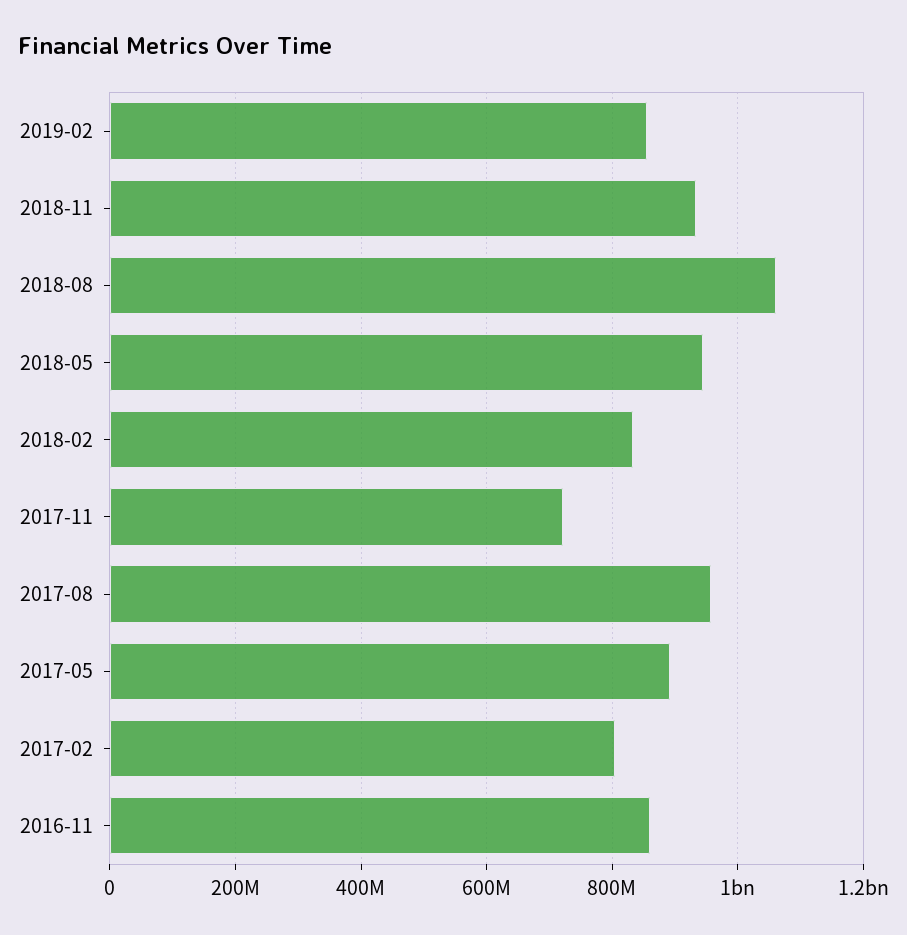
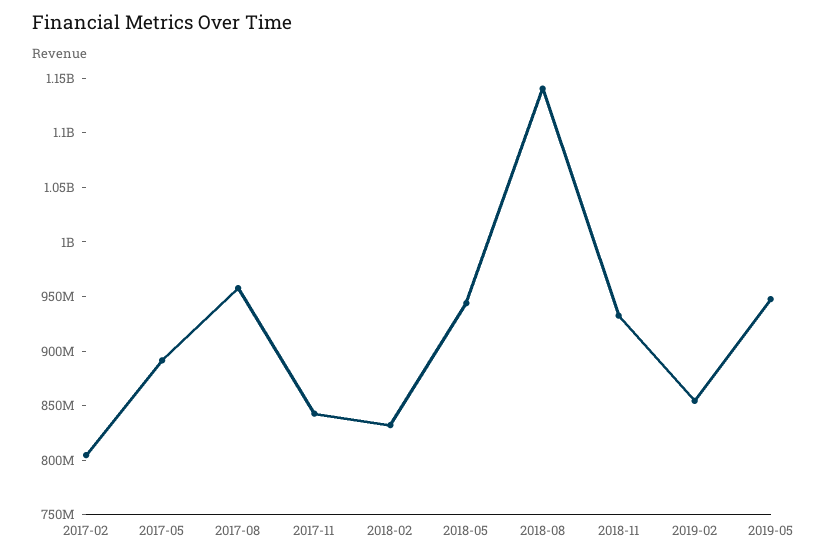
2018-08: 1060000000 -> 1140000000
2017-11: 720000000 -> 840000000
2016-11: 860000000 -> none
2019-05: none -> 950000000

